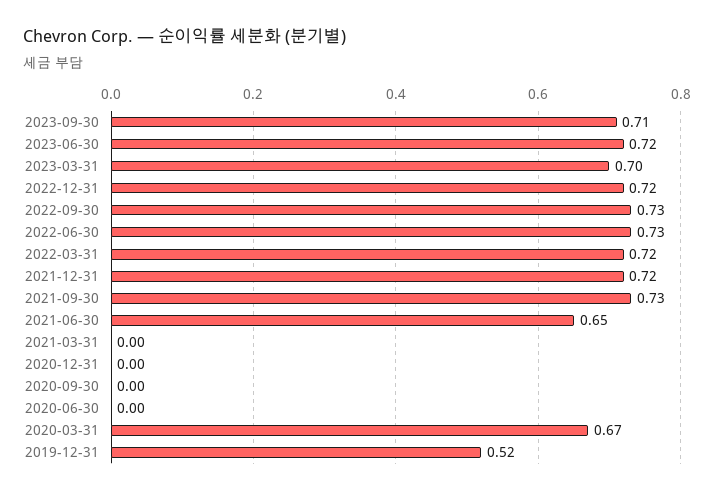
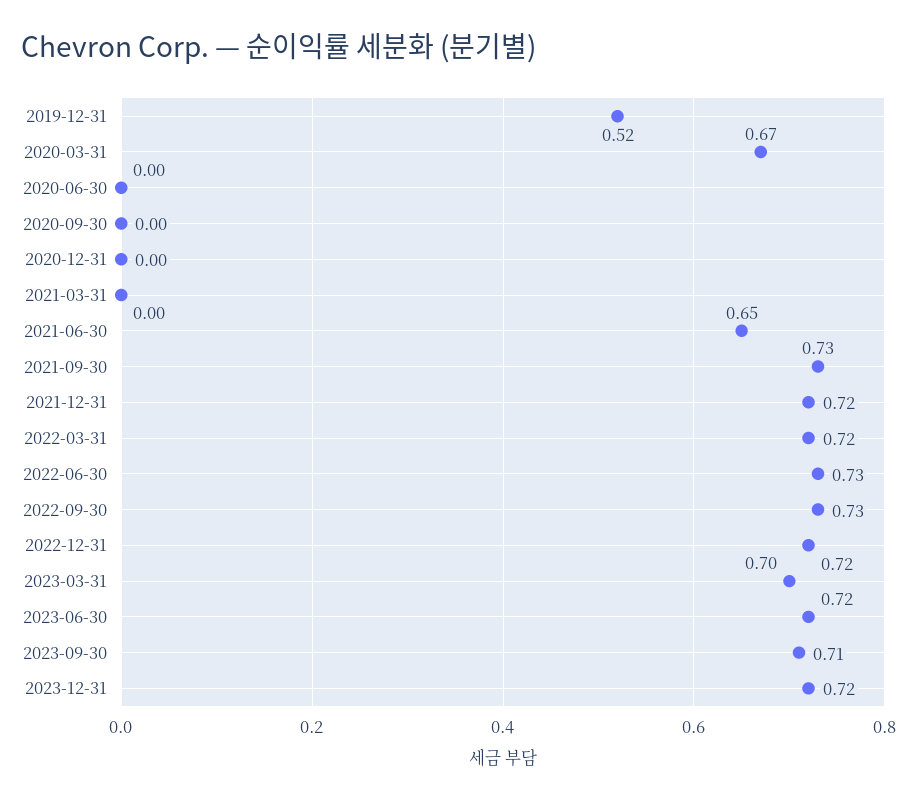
2023-12-31: none -> 0.72

